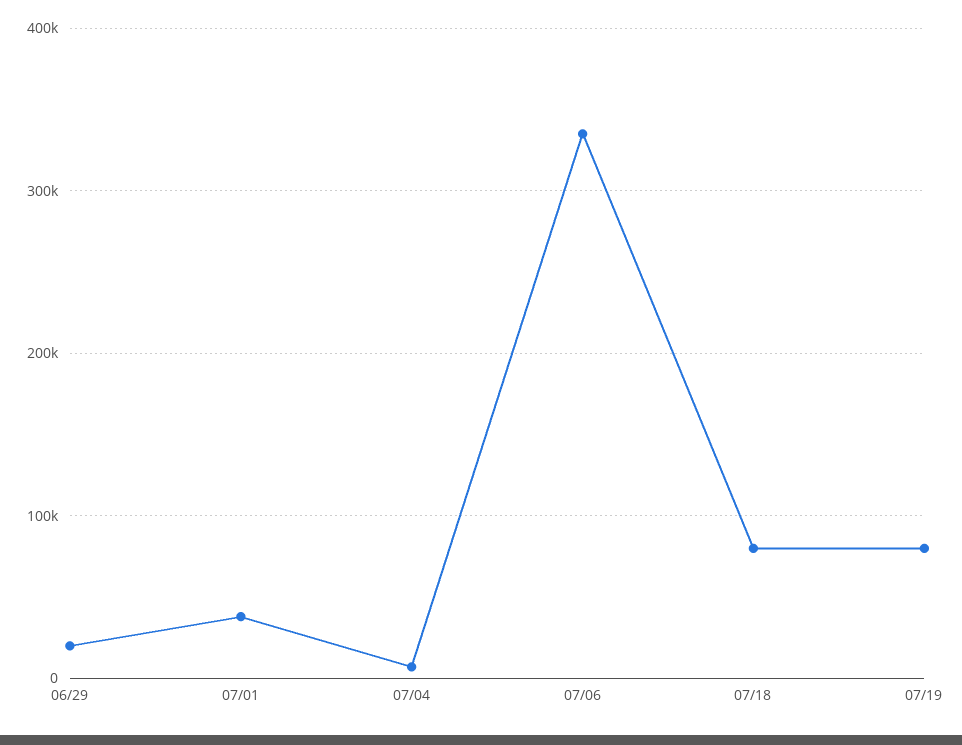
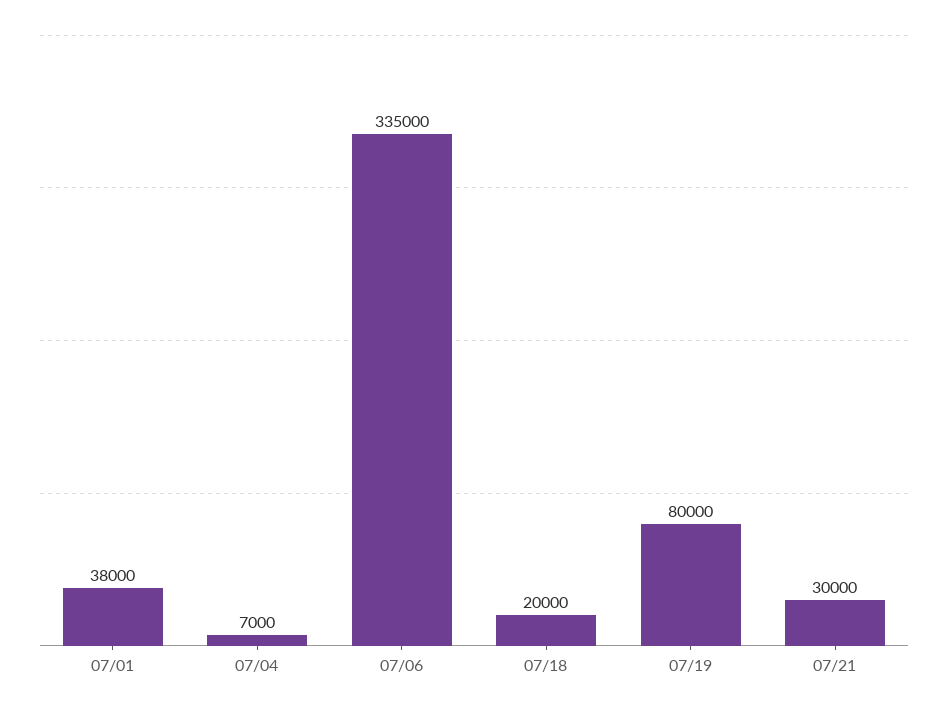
06/29: 20000 -> none
07/18: 80000 -> 20000
07/21: none -> 30000

